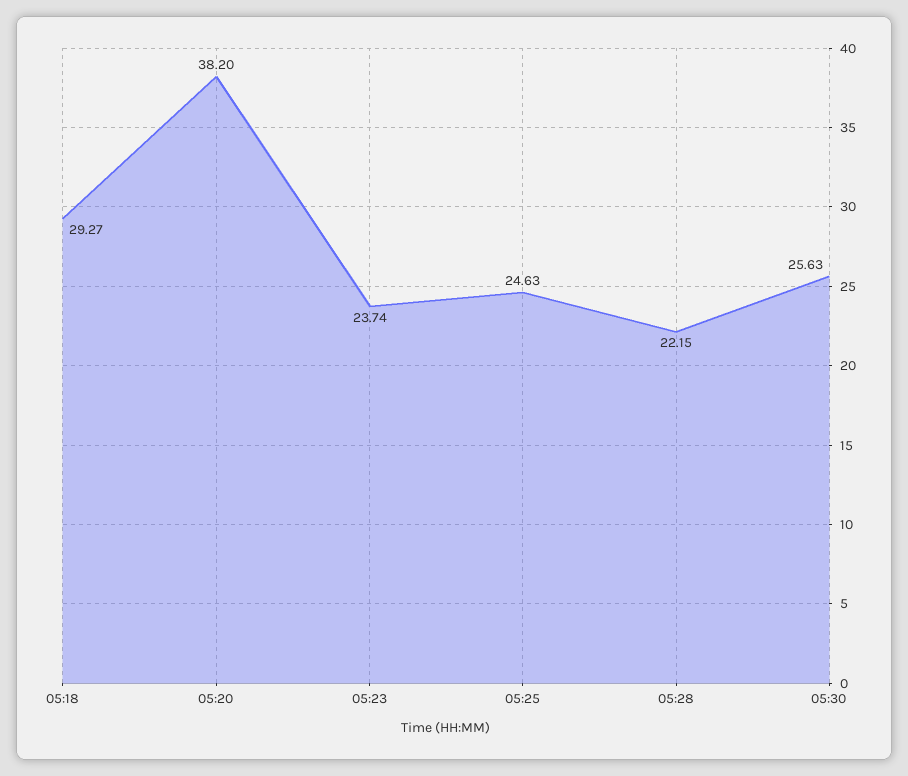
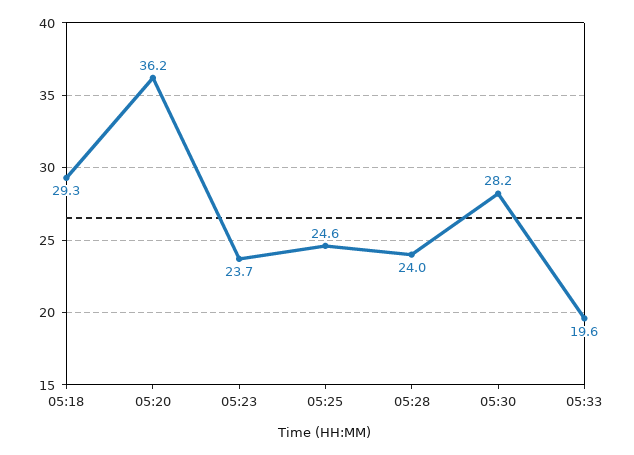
05:20: 38.2 -> 36.2
05:28: 22.15 -> 24
05:30: 25.63 -> 28.2
05:33: none -> 19.6

